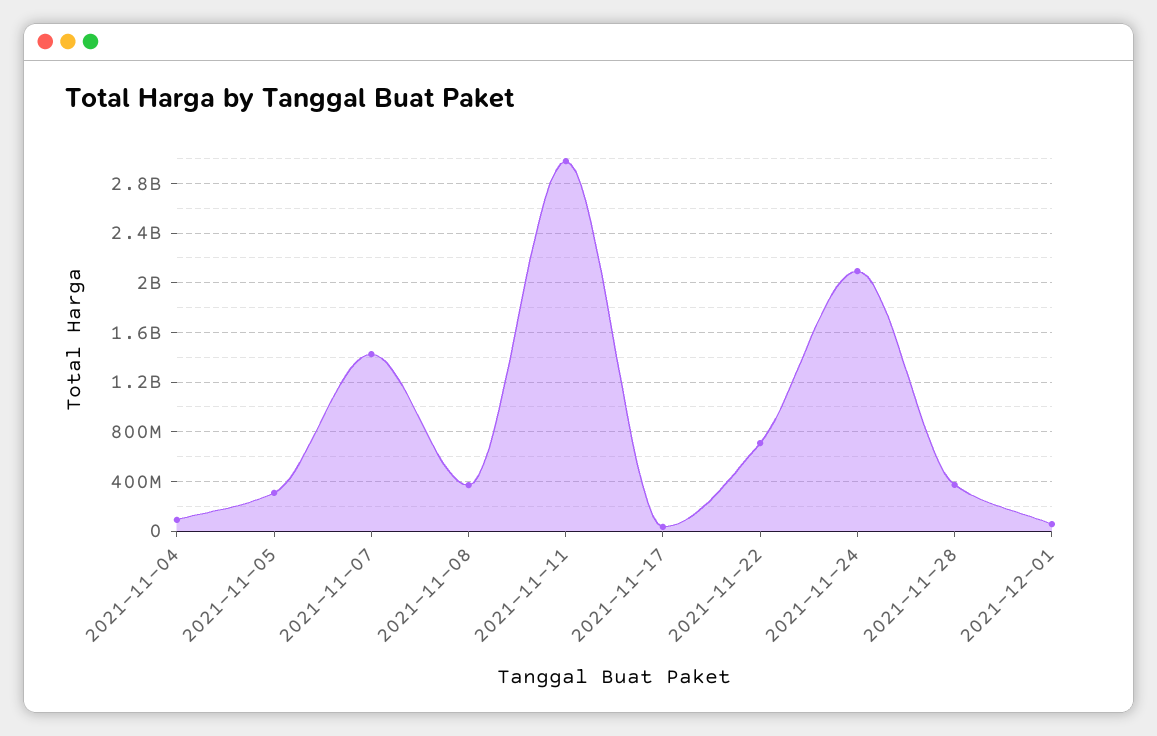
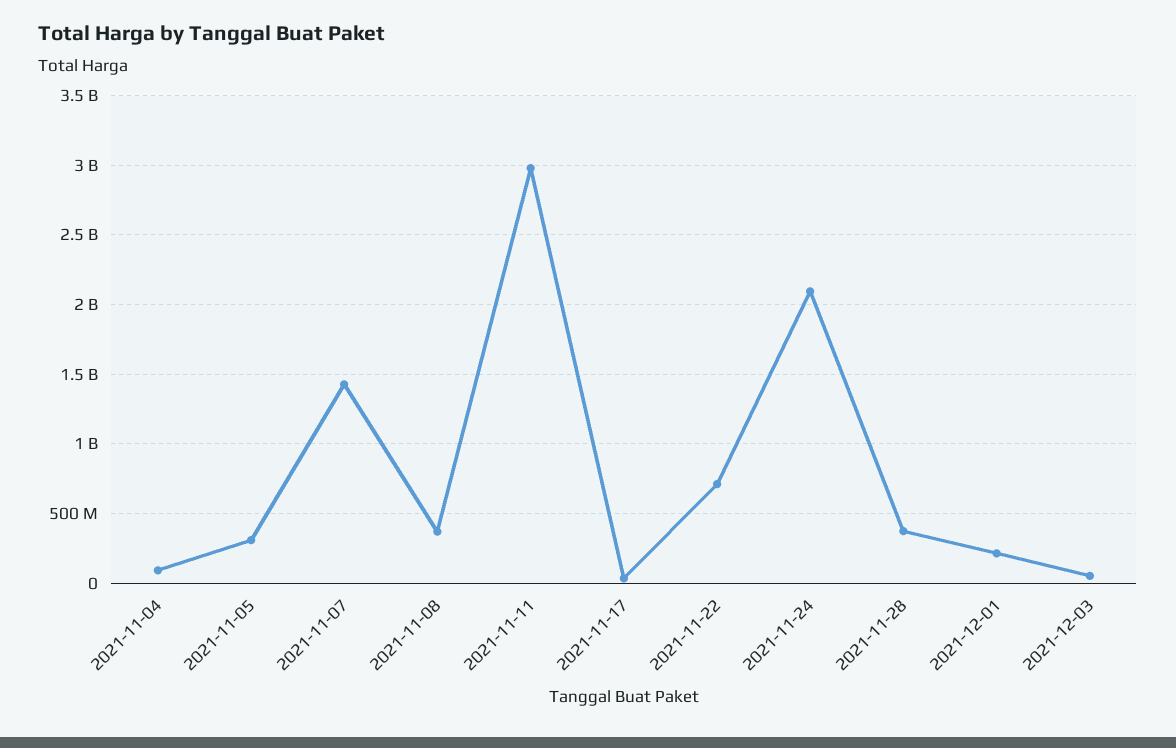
2021-12-01: 50000000 -> 200000000
2021-12-03: none -> 50000000

